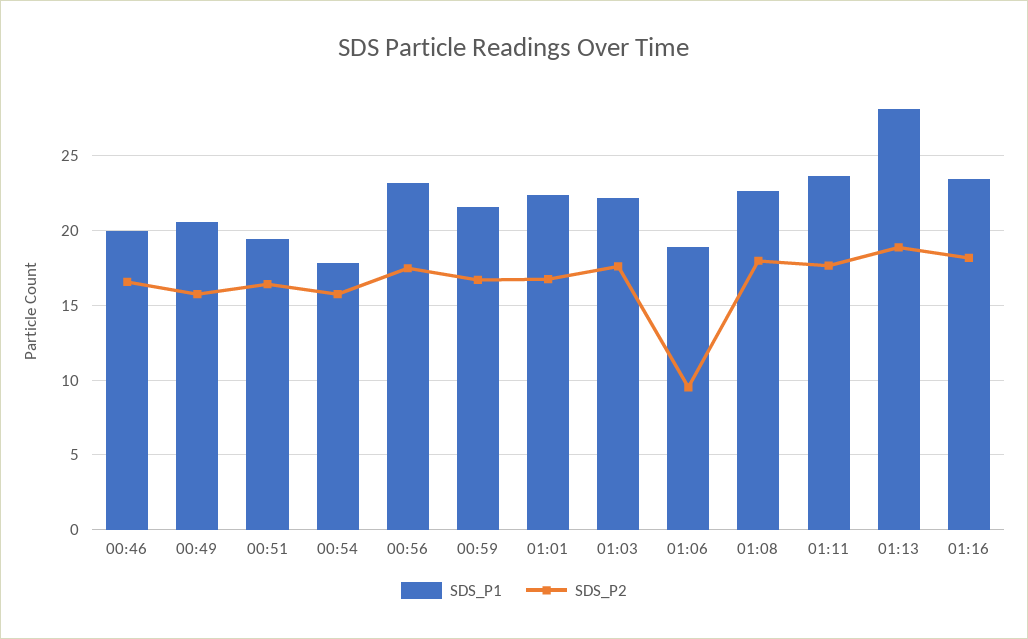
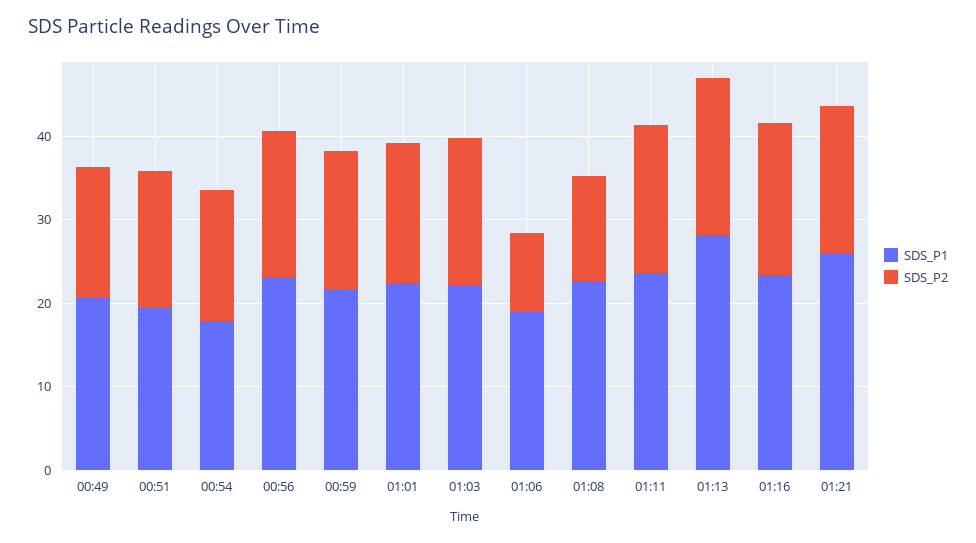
SDS_P1, 00:46: 20 -> none
SDS_P2, 00:46: 16.5 -> none
SDS_P2, 01:08: 18 -> 12
SDS_P1, 01:21: none -> 26
SDS_P2, 01:21: none -> 18

